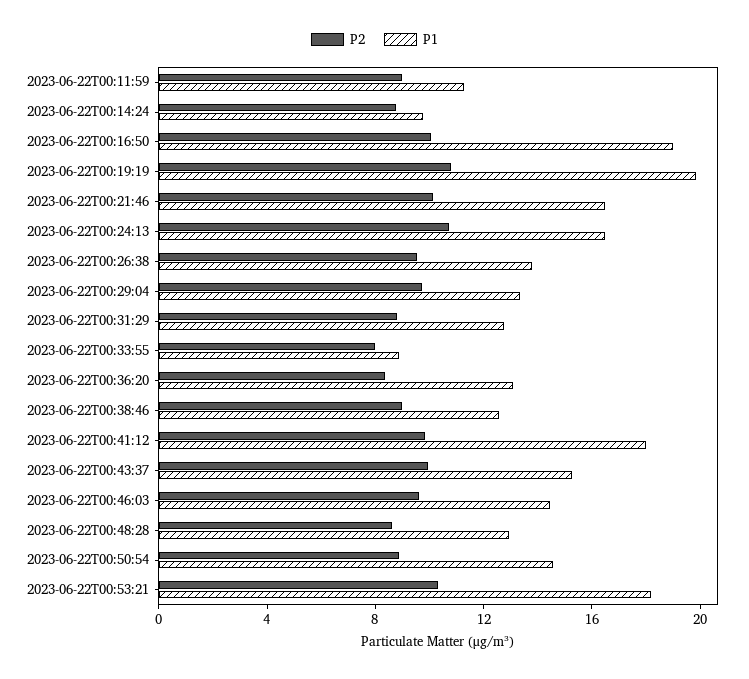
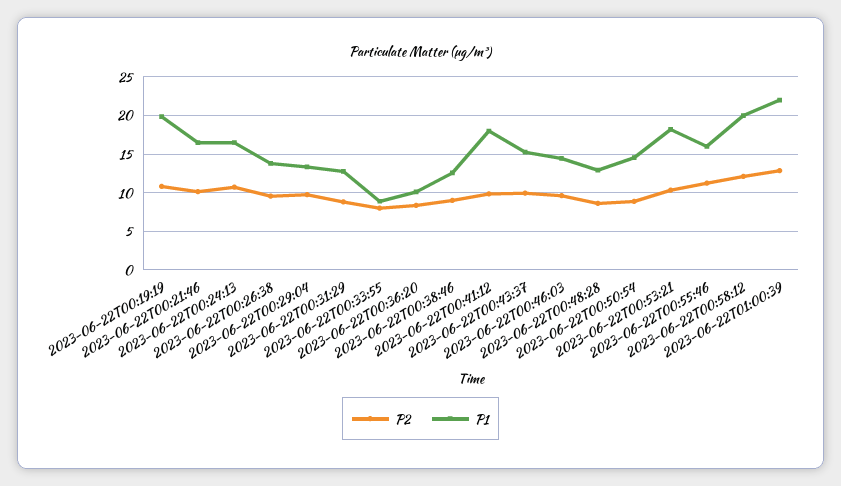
P2, 2023-06-22T00:11:59: 9 -> none
P1, 2023-06-22T00:11:59: 11 -> none
P2, 2023-06-22T00:14:24: 9 -> none
P1, 2023-06-22T00:14:24: 10 -> none
P2, 2023-06-22T00:16:50: 10 -> none
P1, 2023-06-22T00:16:50: 19 -> none
P1, 2023-06-22T00:36:20: 13 -> 10
P2, 2023-06-22T00:55:46: none -> 11
P1, 2023-06-22T00:55:46: none -> 16
P2, 2023-06-22T00:58:12: none -> 12
P1, 2023-06-22T00:58:12: none -> 20
P2, 2023-06-22T01:00:39: none -> 13
P1, 2023-06-22T01:00:39: none -> 22

